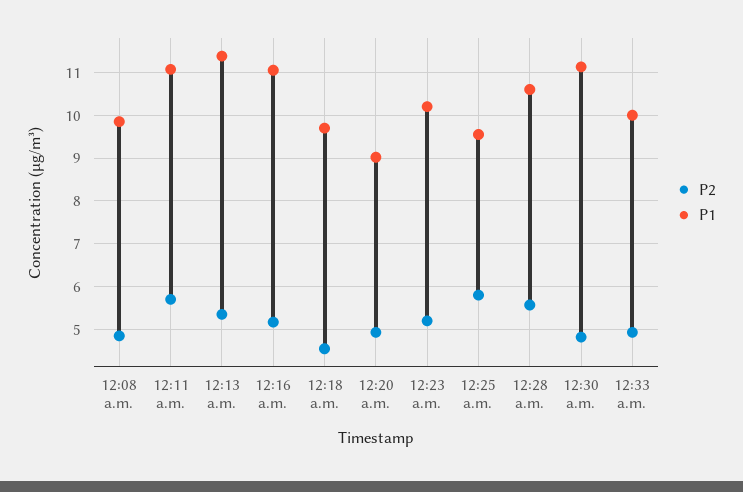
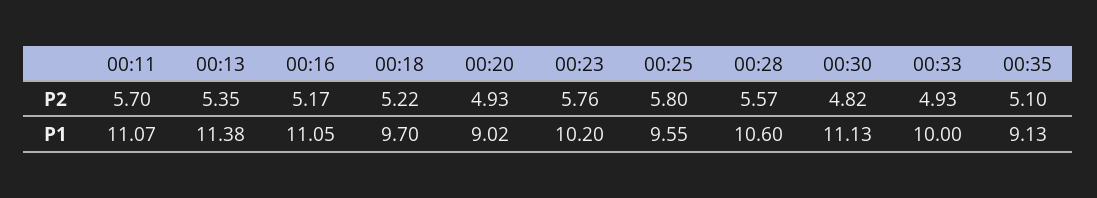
P2, 12:08 a.m.: 4.8 -> none
P1, 12:08 a.m.: 9.8 -> none
P2, 12:18 a.m.: 4.6 -> 5.22
P2, 12:23 a.m.: 5.2 -> 5.76
P2, 00:35: none -> 5.1
P1, 00:35: none -> 9.13

